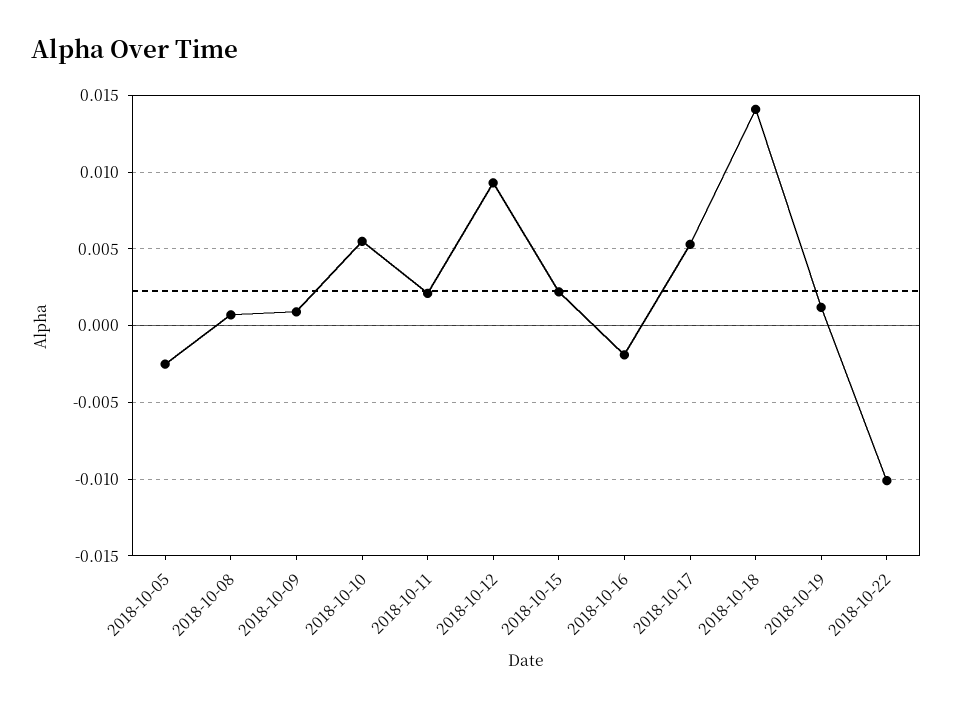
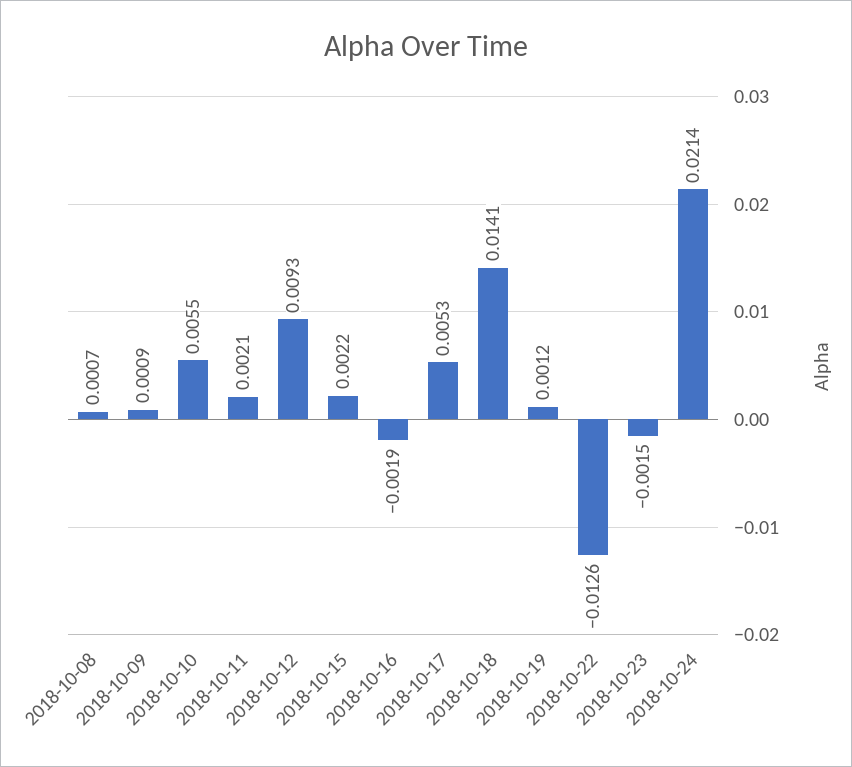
2018-10-05: -0.0025 -> none
2018-10-22: -0.01 -> -0.0126
2018-10-23: none -> -0.0015
2018-10-24: none -> 0.0214

